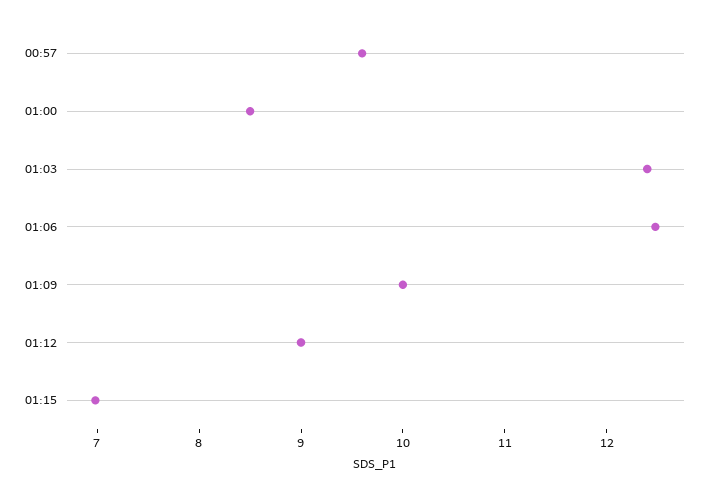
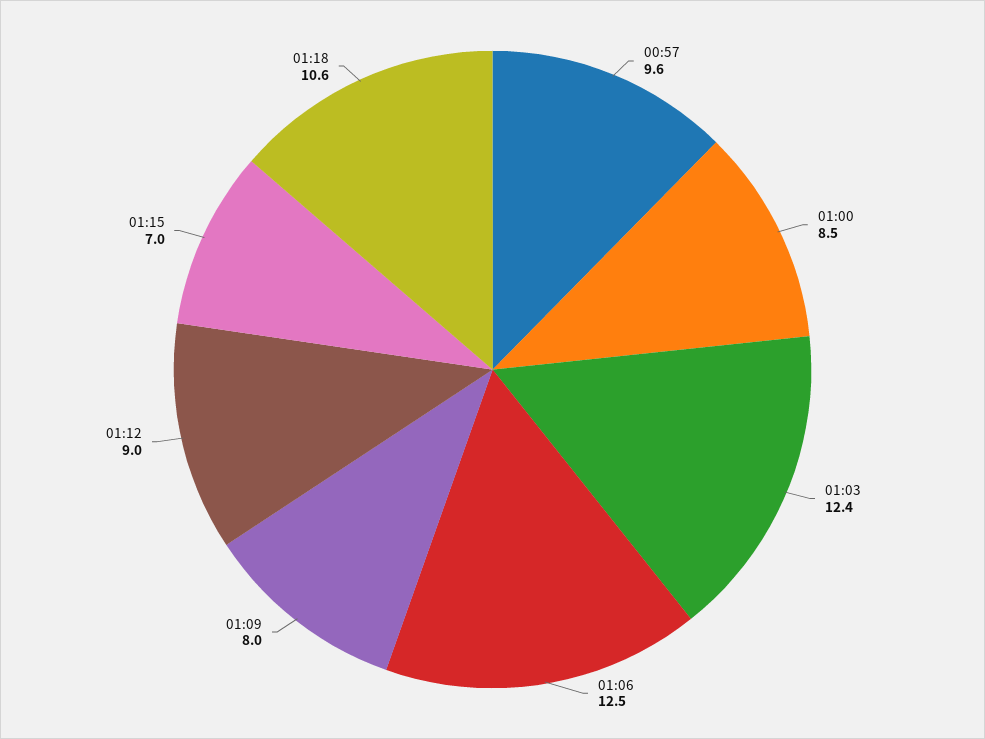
01:09: 10 -> 8
01:18: none -> 10.6

